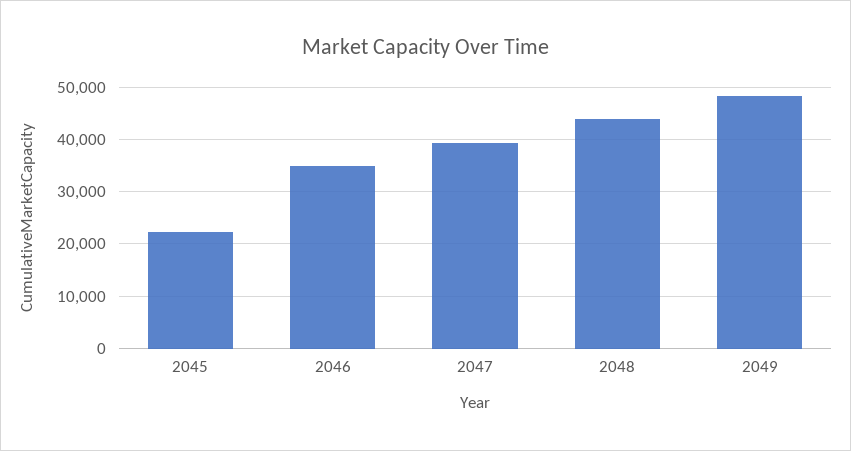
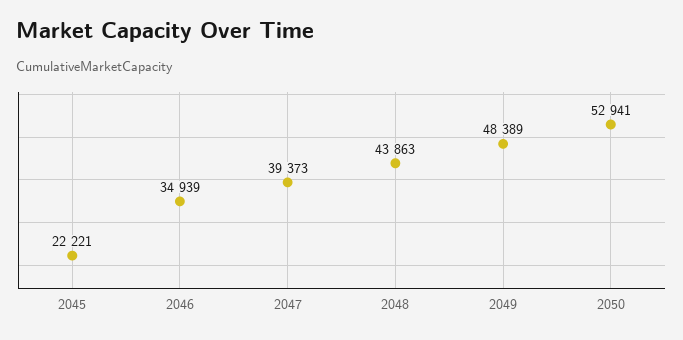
2050: none -> 52941

